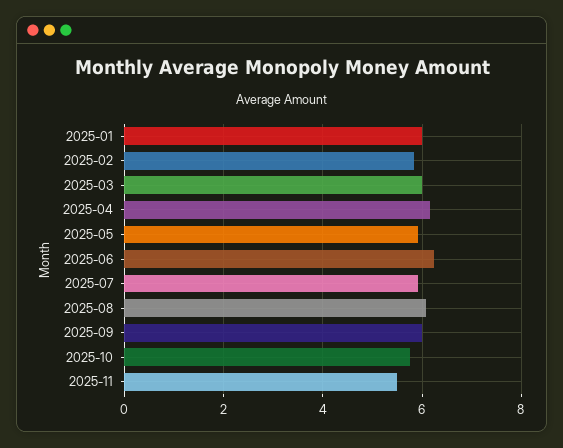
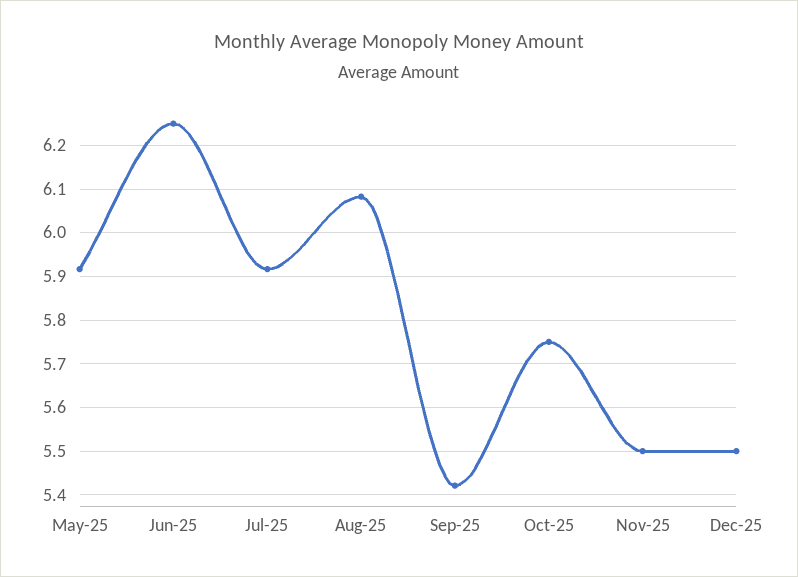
2025-01: 6 -> none
2025-02: 5.8 -> none
2025-03: 6 -> none
2025-04: 6.2 -> none
2025-09: 6 -> 5.42
Dec-25: none -> 5.5

